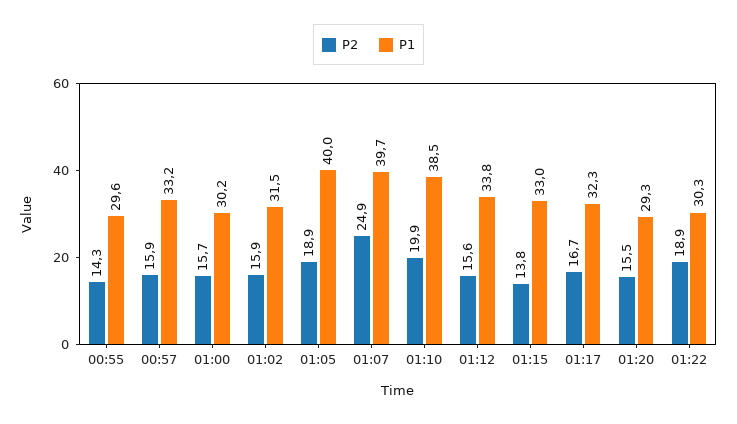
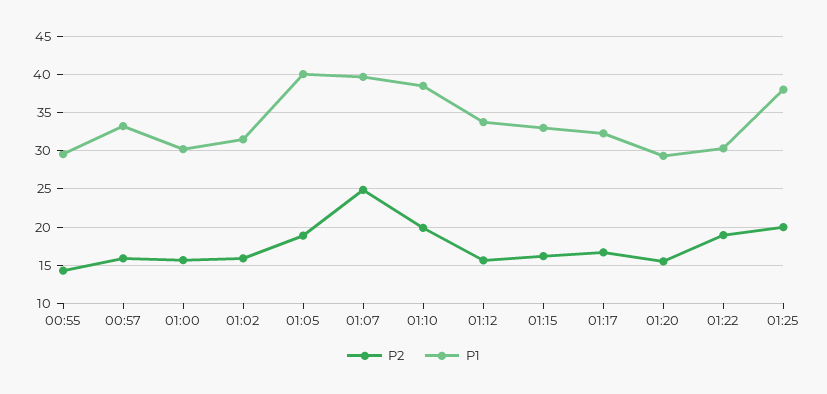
P2, 01:15: 13.8 -> 16
P2, 01:25: none -> 20
P1, 01:25: none -> 38

